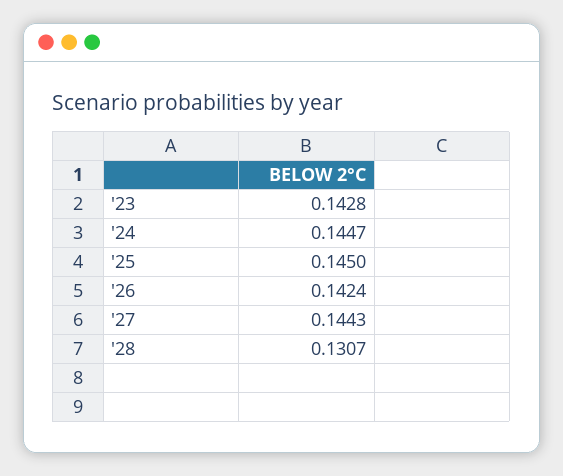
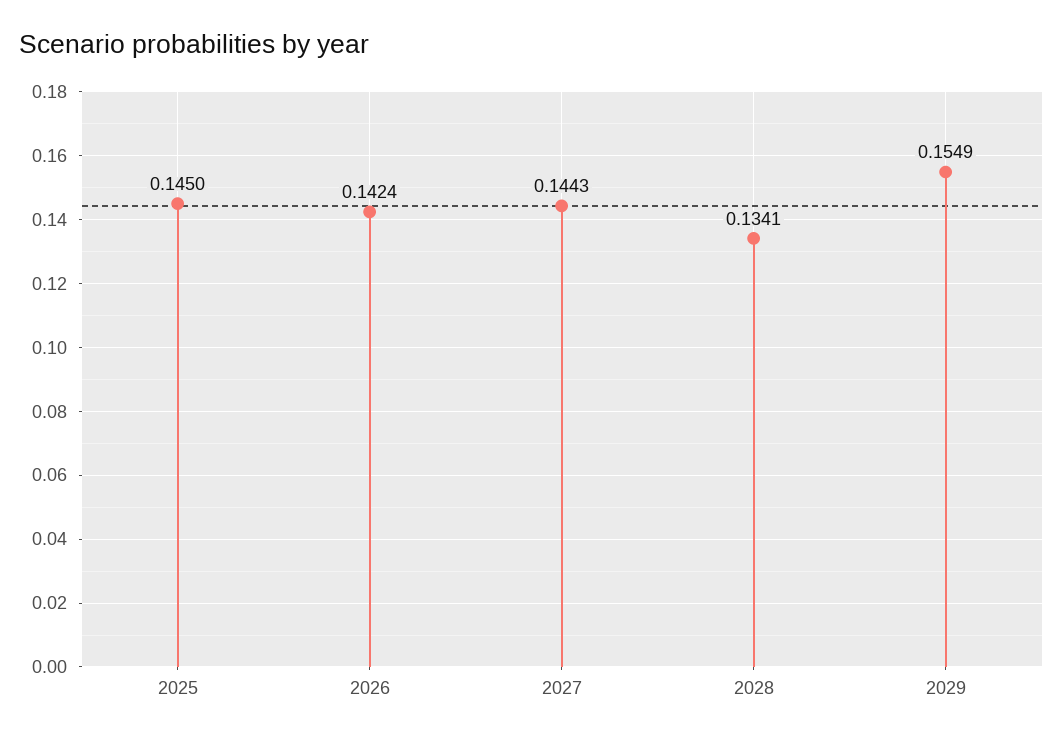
'23: 0.1428 -> none
'24: 0.1447 -> none
'28: 0.1307 -> 0.1341
2029: none -> 0.1549

